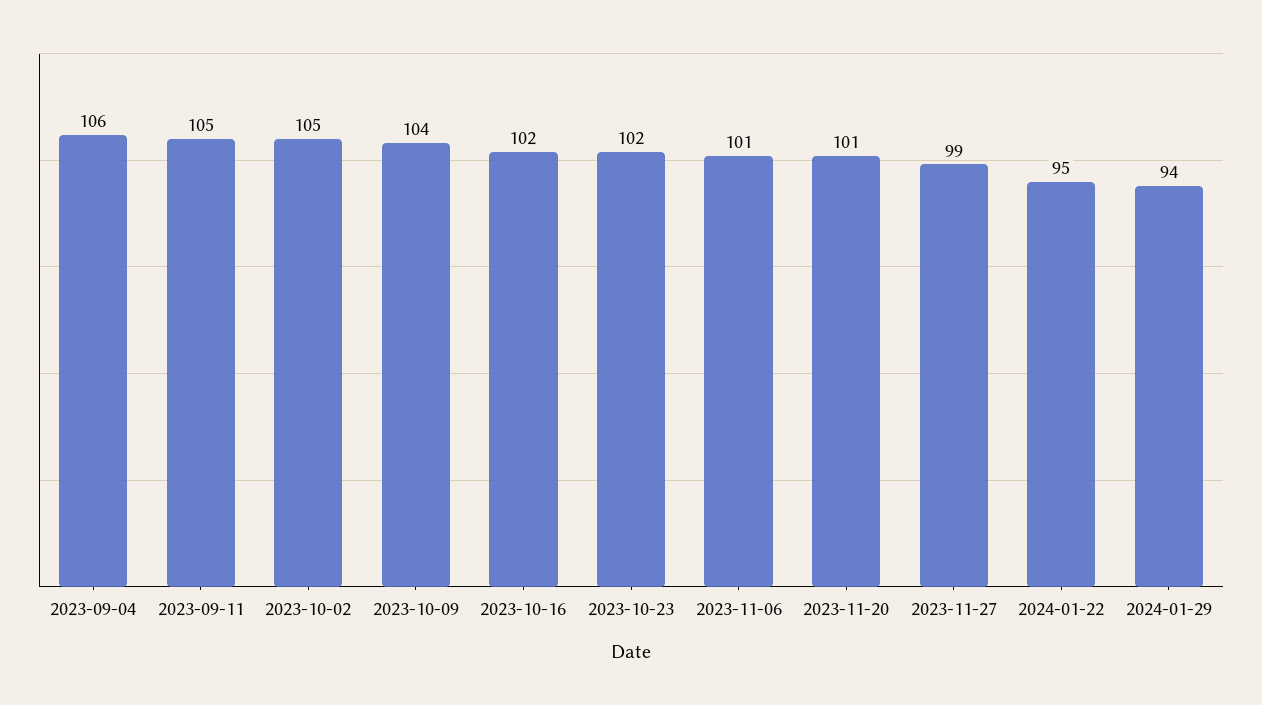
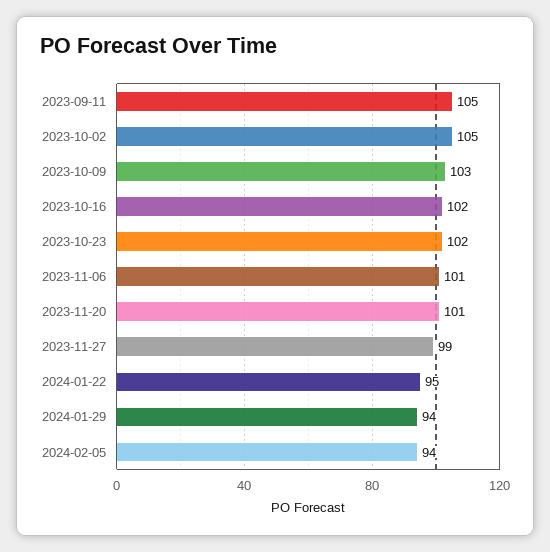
2023-09-04: 106 -> none
2023-10-09: 104 -> 103
2024-02-05: none -> 94

